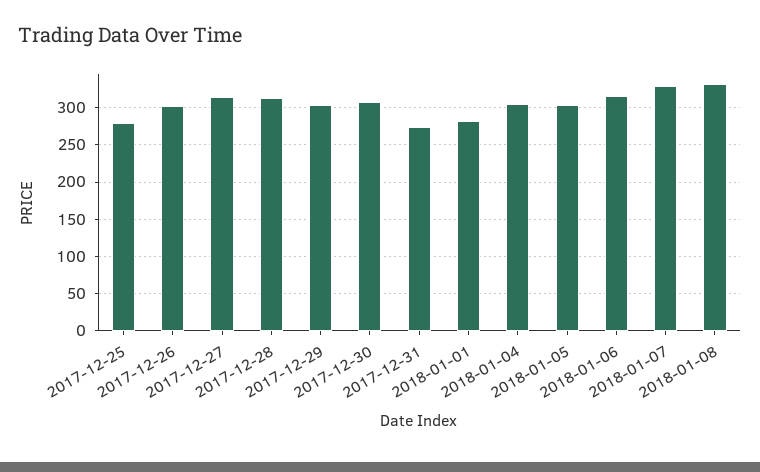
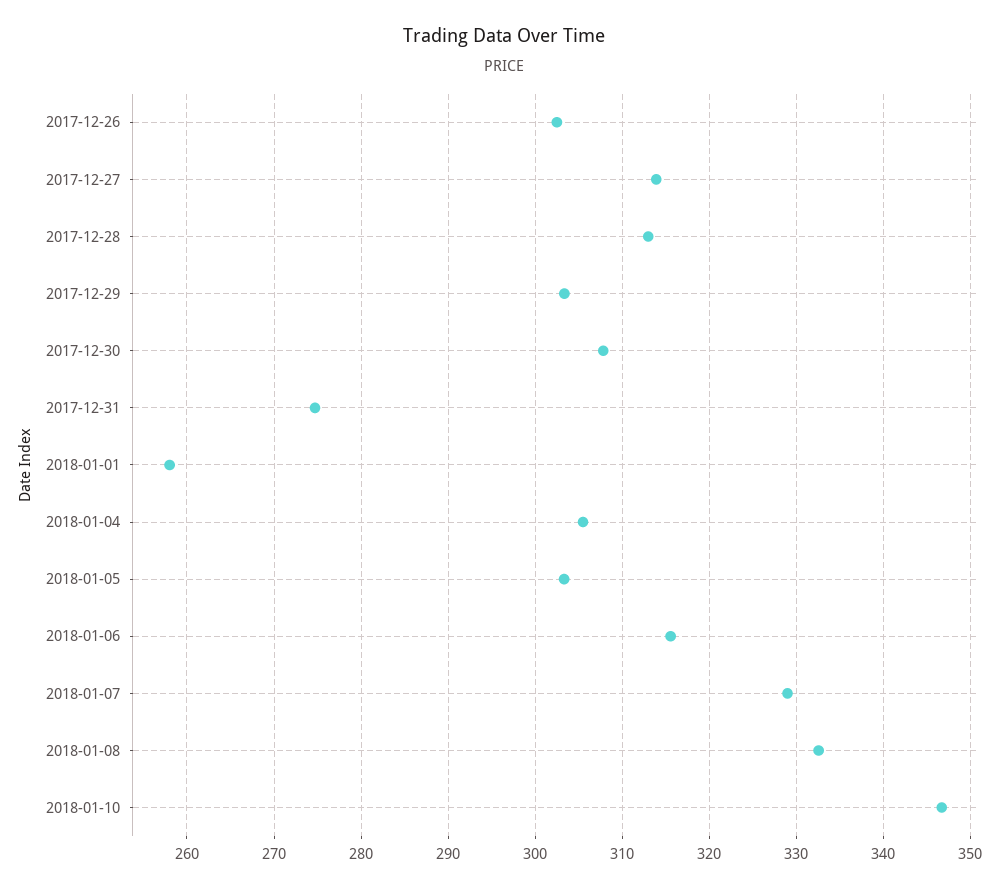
2017-12-25: 280 -> none
2018-01-01: 280 -> 258
2018-01-10: none -> 347

